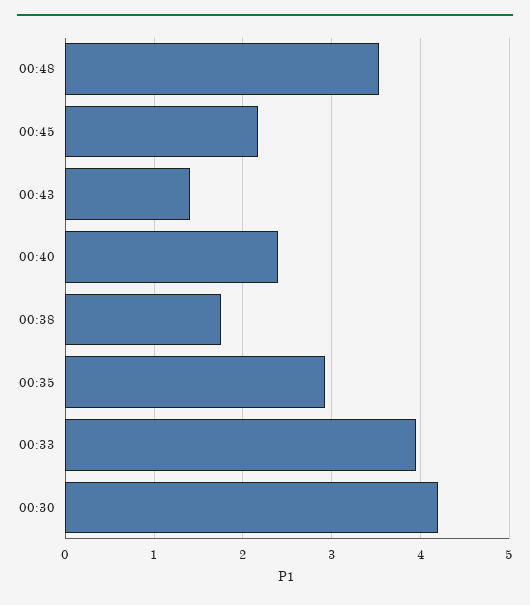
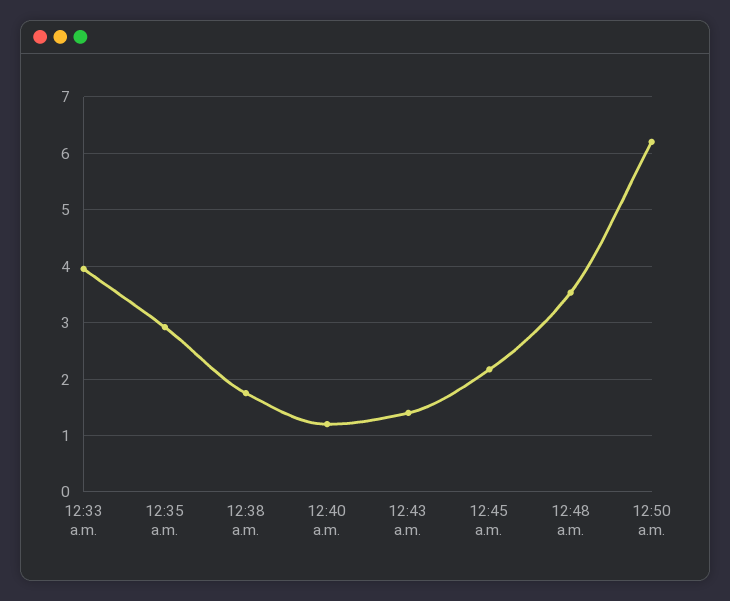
00:40: 2.4 -> 1.2
00:30: 4.2 -> none
12:50 a.m.: none -> 6.2

